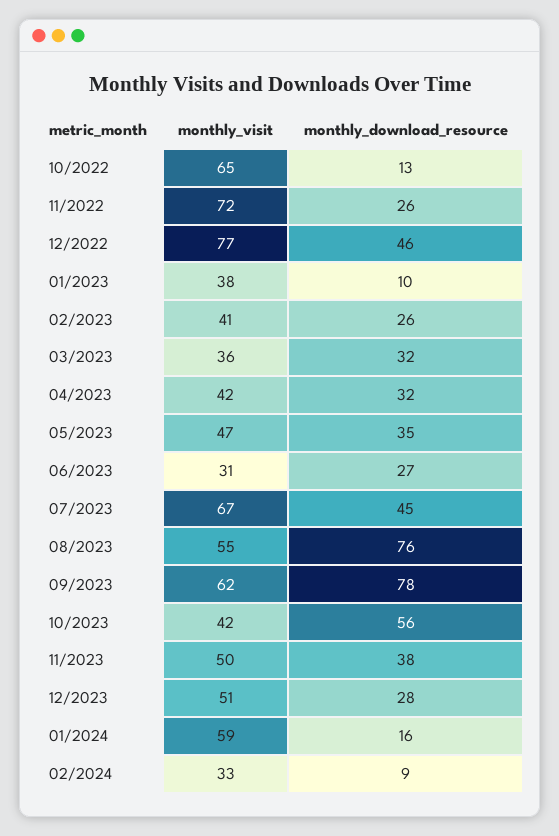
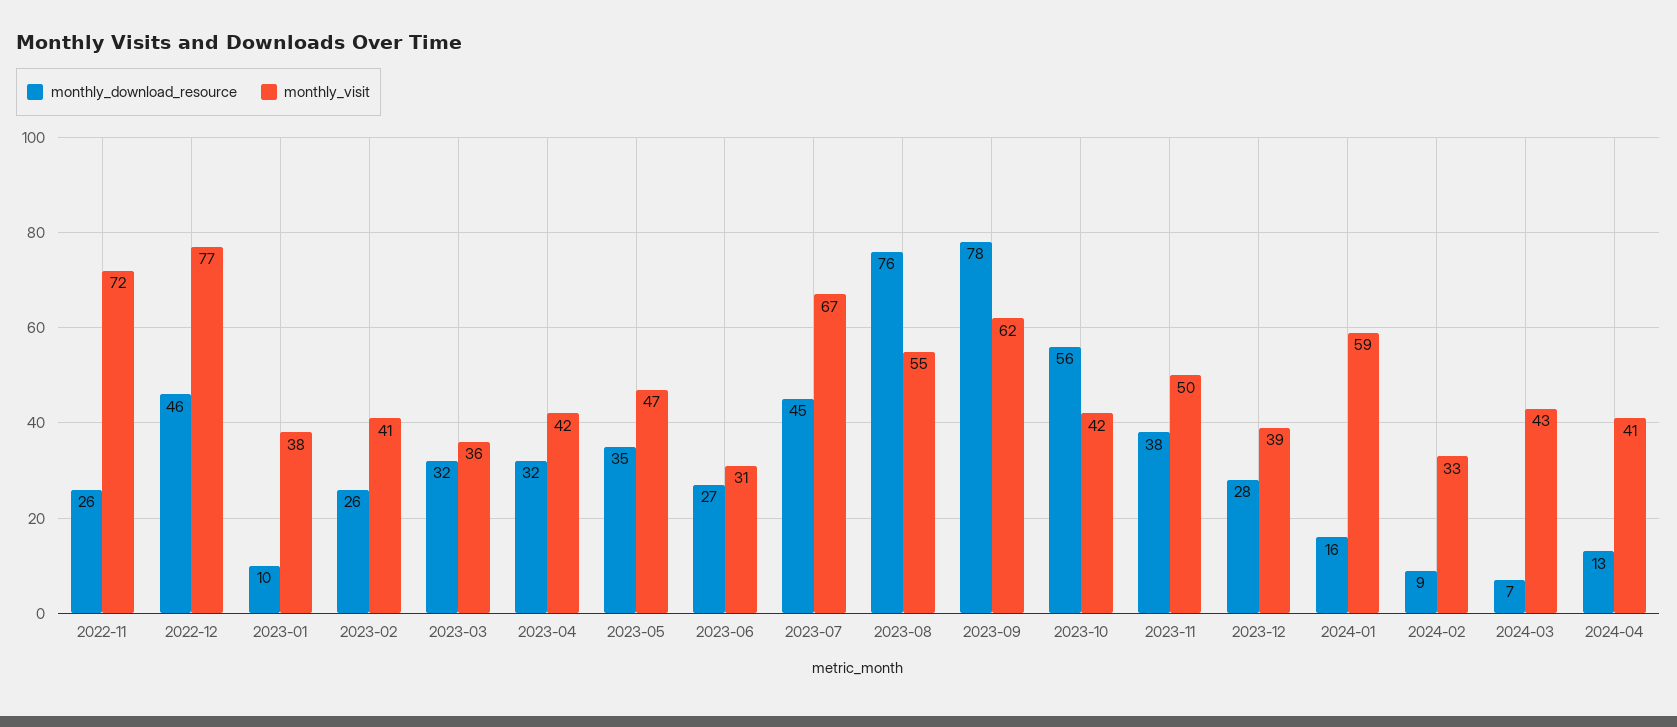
monthly_visit, 10/2022: 65 -> none
monthly_download_resource, 10/2022: 13 -> none
monthly_visit, 12/2023: 51 -> 39
monthly_download_resource, 2024-03: none -> 7
monthly_visit, 2024-03: none -> 43
monthly_download_resource, 2024-04: none -> 13
monthly_visit, 2024-04: none -> 41

